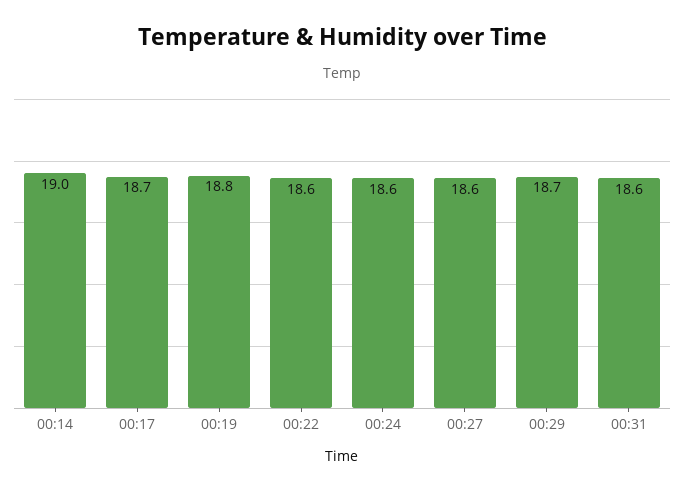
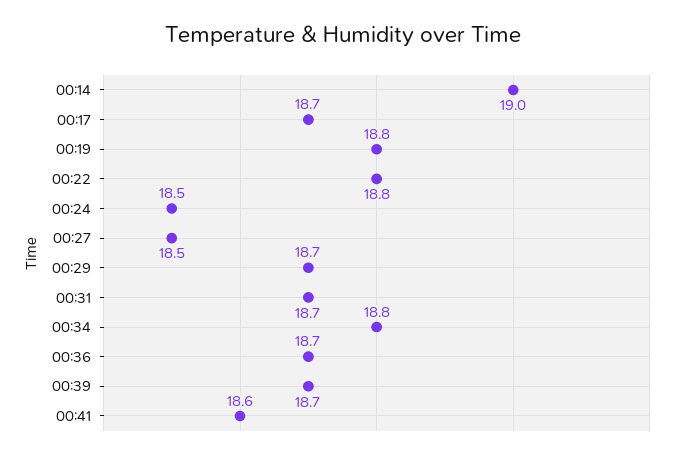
00:22: 18.6 -> 18.8
00:24: 18.6 -> 18.5
00:27: 18.6 -> 18.5
00:31: 18.6 -> 18.7
00:34: none -> 18.8
00:36: none -> 18.7
00:39: none -> 18.7
00:41: none -> 18.6

